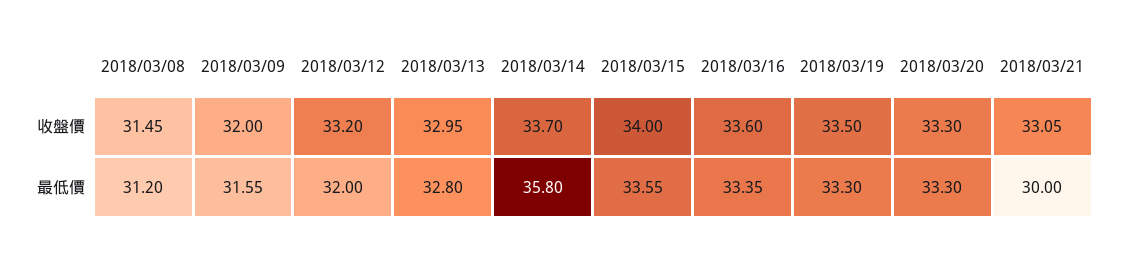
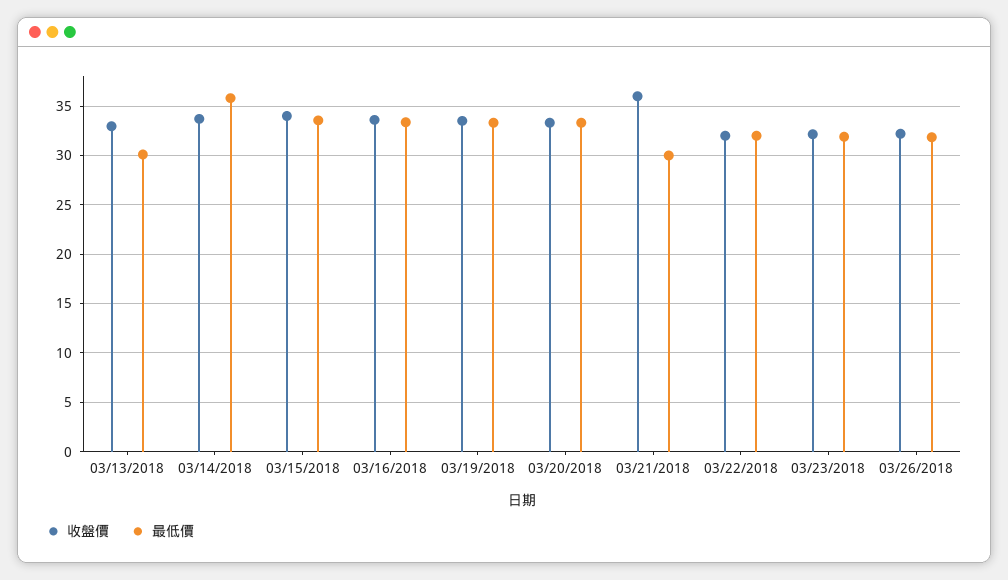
收盤價, 2018/03/08: 31.45 -> none
收盤價, 2018/03/09: 32 -> none
收盤價, 2018/03/12: 33.2 -> none
收盤價, 2018/03/21: 33.05 -> 36
最低價, 2018/03/08: 31.2 -> none
最低價, 2018/03/09: 31.55 -> none
最低價, 2018/03/12: 32 -> none
最低價, 2018/03/13: 32.8 -> 30
收盤價, 03/22/2018: none -> 32
最低價, 03/22/2018: none -> 32
收盤價, 03/23/2018: none -> 32
最低價, 03/23/2018: none -> 32
收盤價, 03/26/2018: none -> 32
最低價, 03/26/2018: none -> 32

